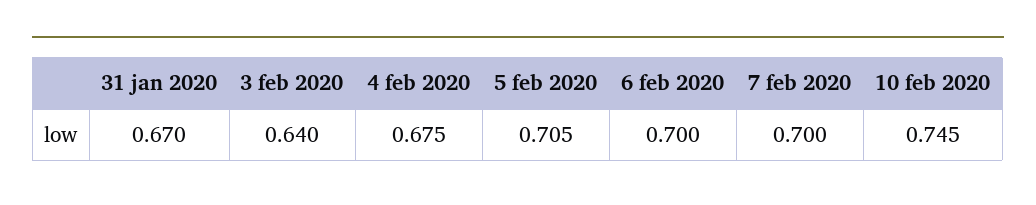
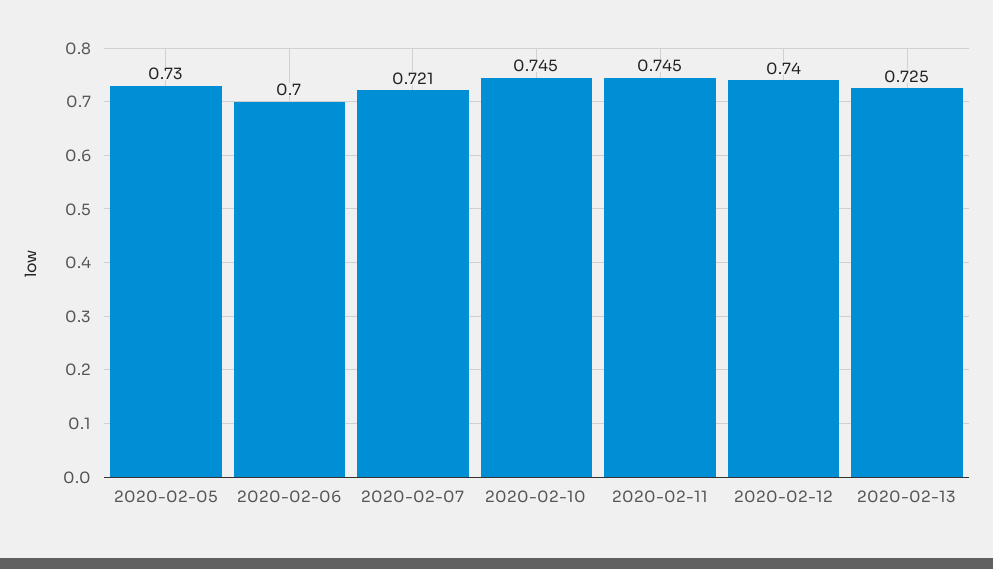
31 jan 2020: 0.67 -> none
3 feb 2020: 0.64 -> none
4 feb 2020: 0.675 -> none
5 feb 2020: 0.705 -> 0.73
7 feb 2020: 0.7 -> 0.721
2020-02-11: none -> 0.745
2020-02-12: none -> 0.74
2020-02-13: none -> 0.725

